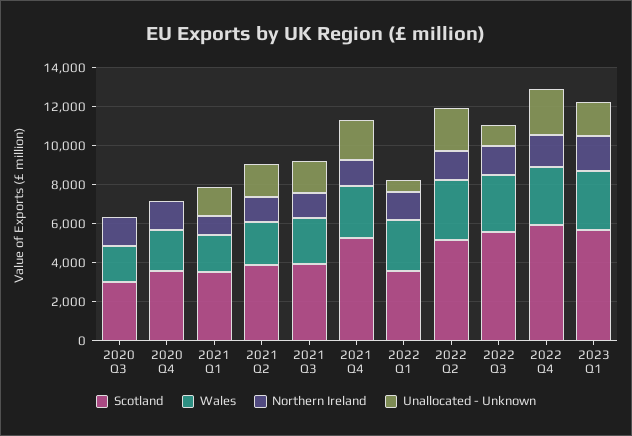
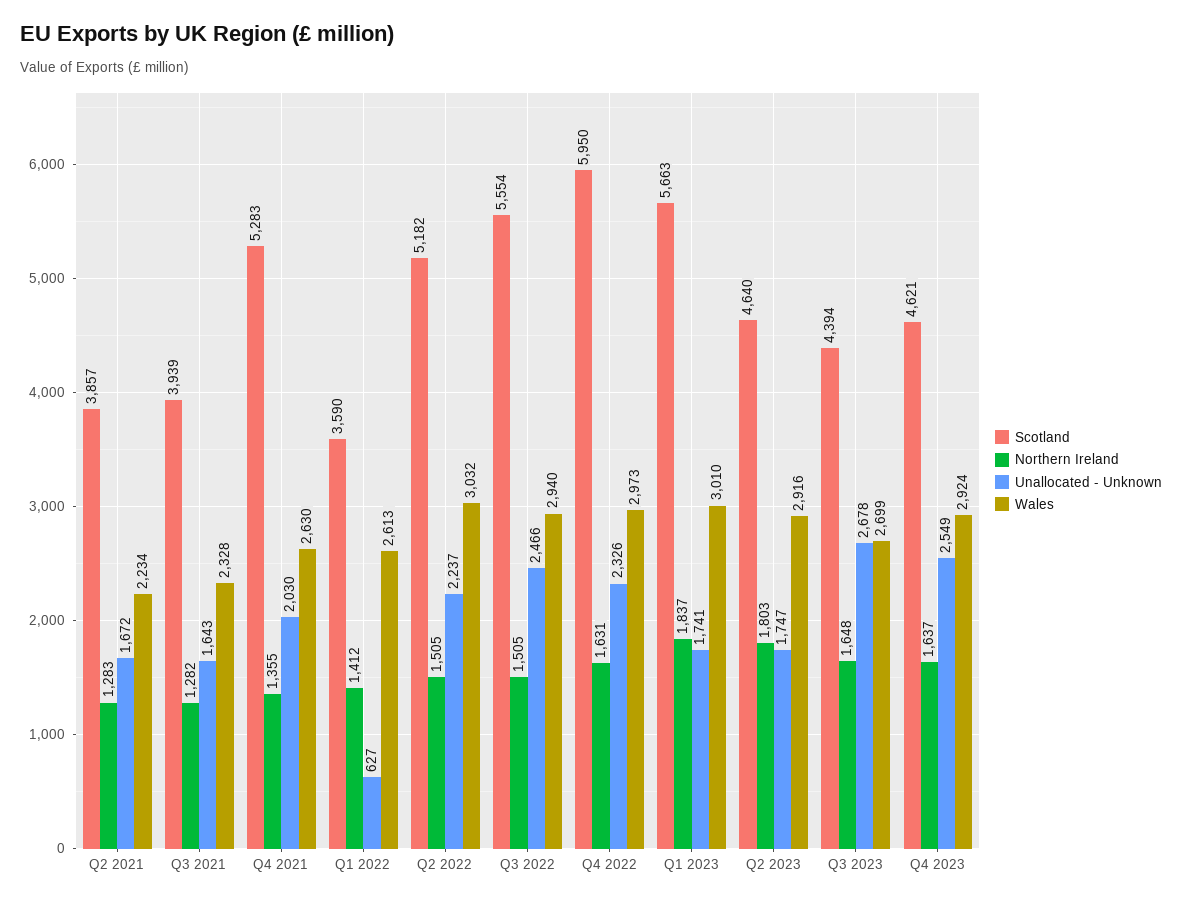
Scotland, 2020 Q3: 3000 -> none
Wales, 2020 Q3: 2000 -> none
Northern Ireland, 2020 Q3: 1500 -> none
Unallocated - Unknown, 2020 Q3: 0 -> none
Scotland, 2020 Q4: 3500 -> none
Wales, 2020 Q4: 2000 -> none
Northern Ireland, 2020 Q4: 1500 -> none
Unallocated - Unknown, 2020 Q4: 0 -> none
Scotland, 2021 Q1: 3500 -> none
Wales, 2021 Q1: 2000 -> none
Northern Ireland, 2021 Q1: 1000 -> none
Unallocated - Unknown, 2021 Q1: 1500 -> none
Unallocated - Unknown, 2022 Q3: 1000 -> 2466
Scotland, Q2 2023: none -> 4640
Northern Ireland, Q2 2023: none -> 1803
Unallocated - Unknown, Q2 2023: none -> 1747
Wales, Q2 2023: none -> 2916
Scotland, Q3 2023: none -> 4394
Northern Ireland, Q3 2023: none -> 1648
Unallocated - Unknown, Q3 2023: none -> 2678
Wales, Q3 2023: none -> 2699
Scotland, Q4 2023: none -> 4621
Northern Ireland, Q4 2023: none -> 1637
Unallocated - Unknown, Q4 2023: none -> 2549
Wales, Q4 2023: none -> 2924

